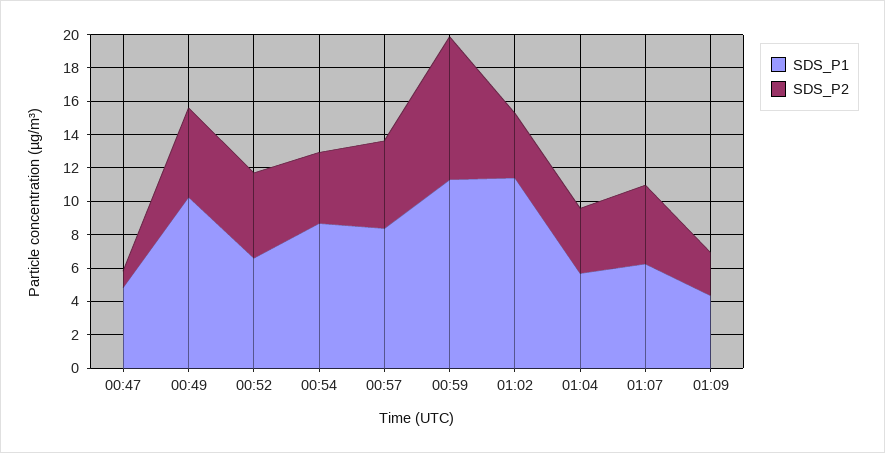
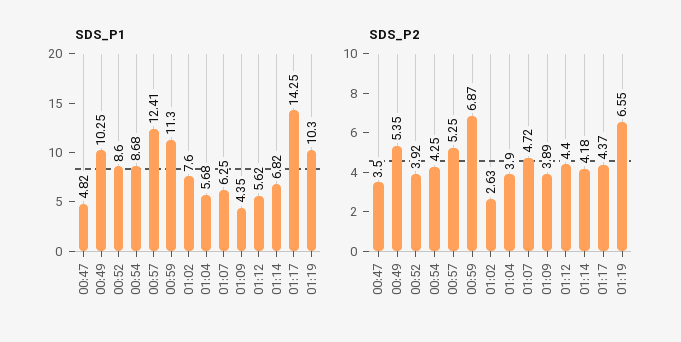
SDS_P2, 00:47: 1 -> 3.5
SDS_P1, 00:52: 6.5 -> 8.6
SDS_P2, 00:52: 5 -> 3.92
SDS_P1, 00:57: 8.5 -> 12.41
SDS_P2, 00:59: 8.5 -> 6.87
SDS_P1, 01:02: 11.5 -> 7.6
SDS_P2, 01:02: 4 -> 2.63
SDS_P2, 01:09: 2.5 -> 3.89
SDS_P1, 01:12: none -> 5.62
SDS_P1, 01:14: none -> 6.82
SDS_P1, 01:17: none -> 14.25
SDS_P1, 01:19: none -> 10.3
SDS_P2, 01:12: none -> 4.4
SDS_P2, 01:14: none -> 4.18
SDS_P2, 01:17: none -> 4.37
SDS_P2, 01:19: none -> 6.55

